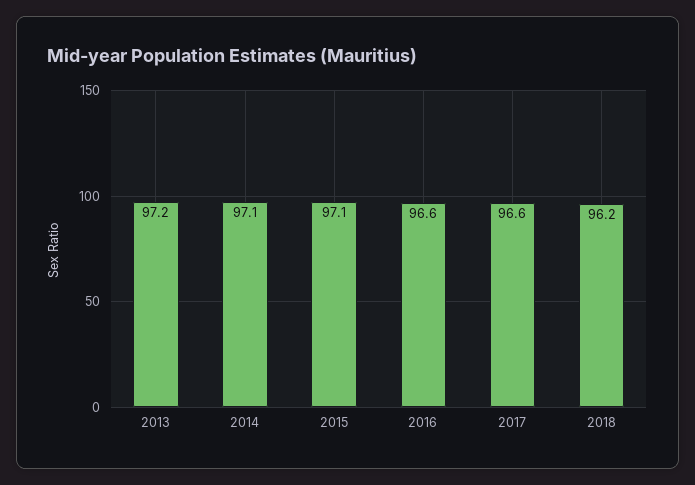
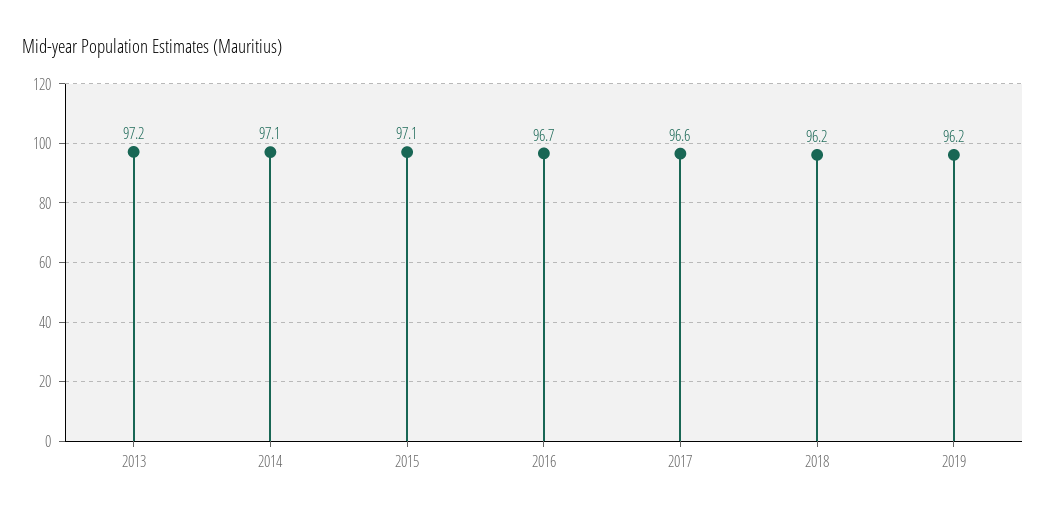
2016: 96.6 -> 96.7
2019: none -> 96.2

